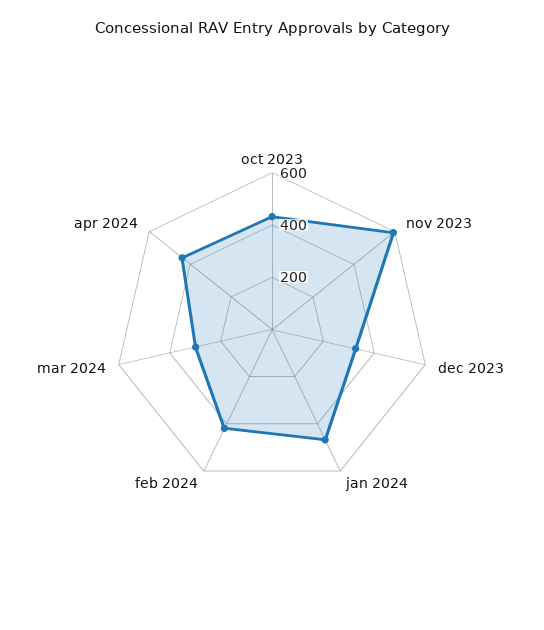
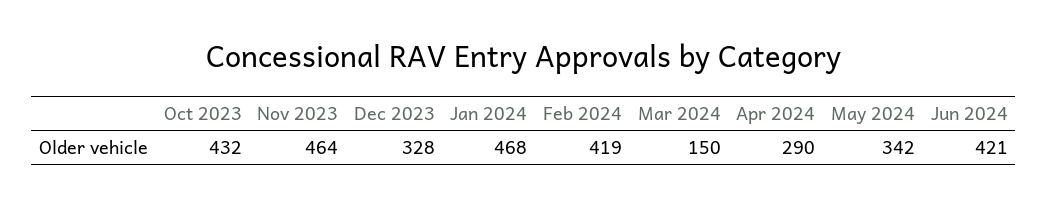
nov 2023: 600 -> 464
mar 2024: 300 -> 150
apr 2024: 450 -> 290
May 2024: none -> 342
Jun 2024: none -> 421

